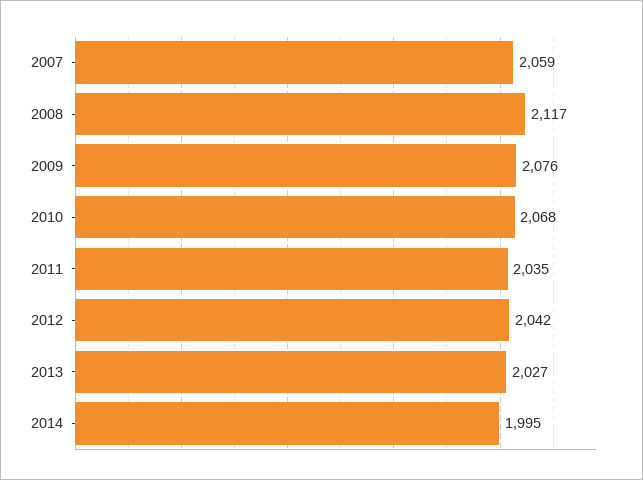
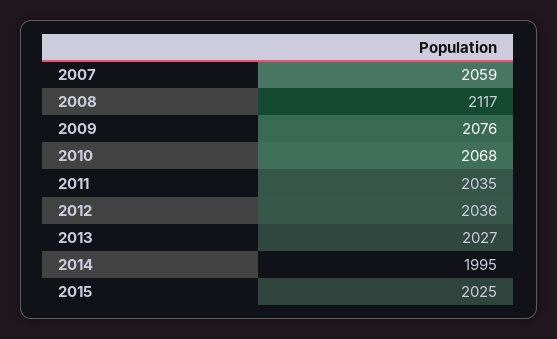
2012: 2042 -> 2036
2015: none -> 2025

